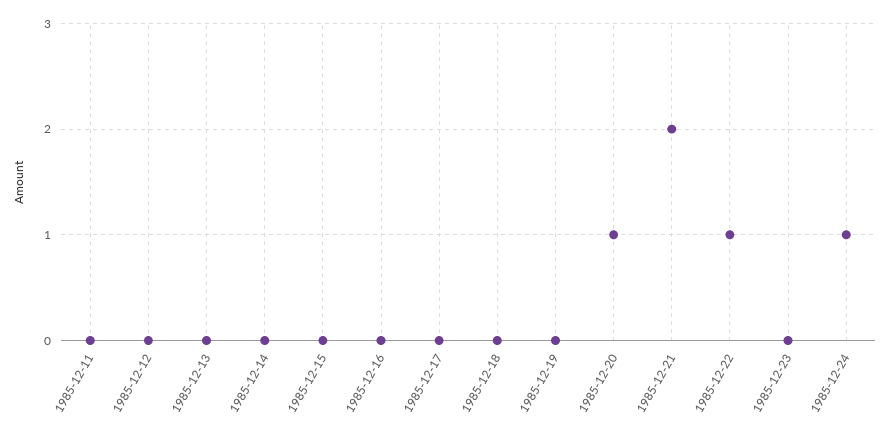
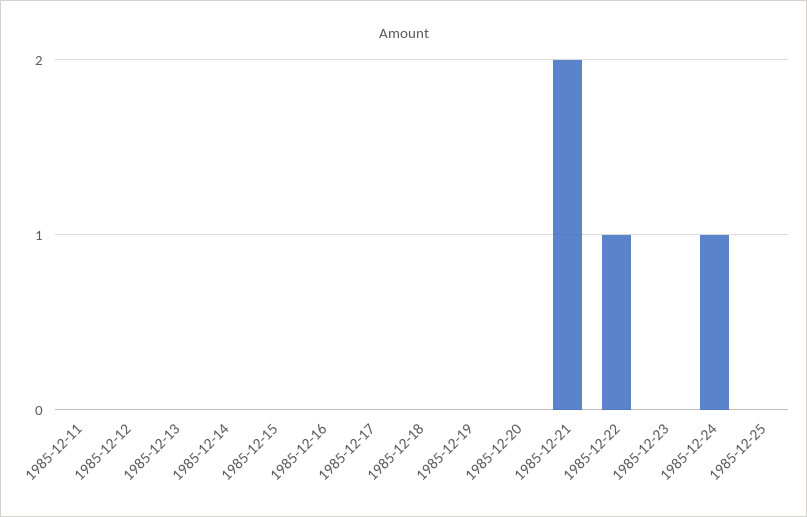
1985-12-20: 1 -> 0
1985-12-25: none -> 0

